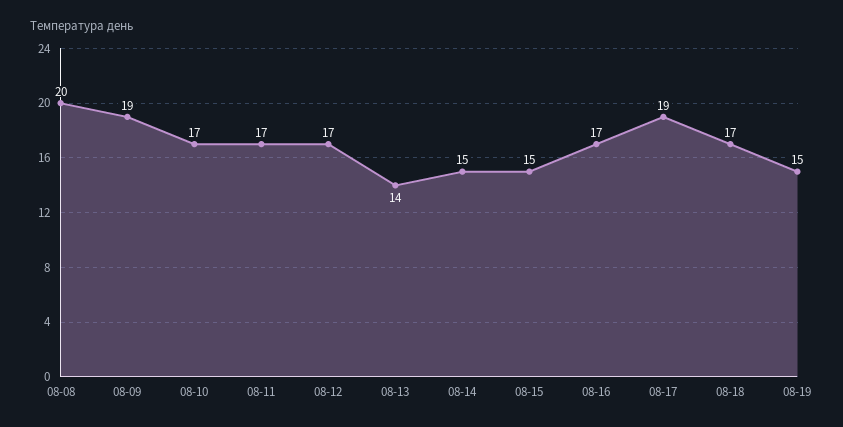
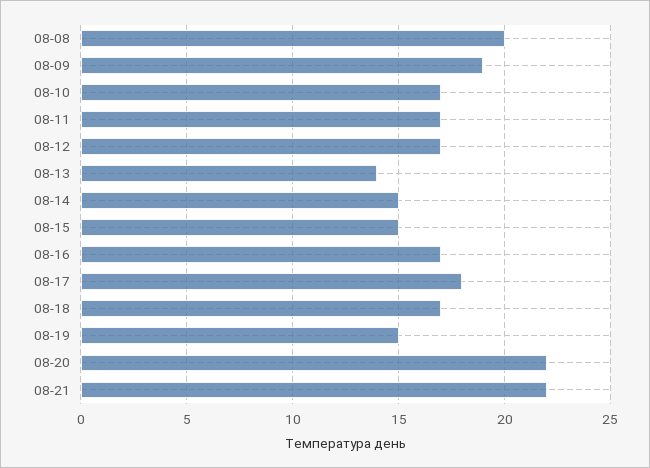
08-17: 19 -> 18
08-20: none -> 22
08-21: none -> 22

